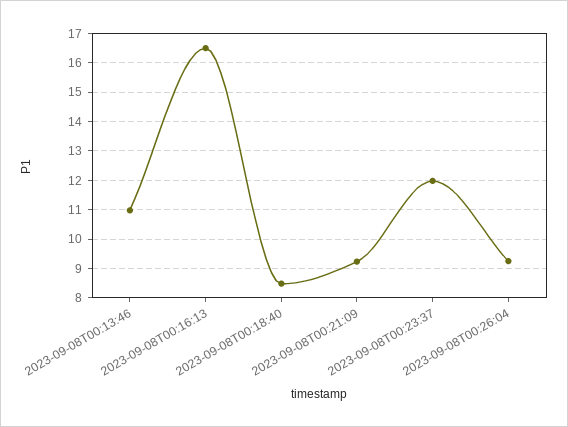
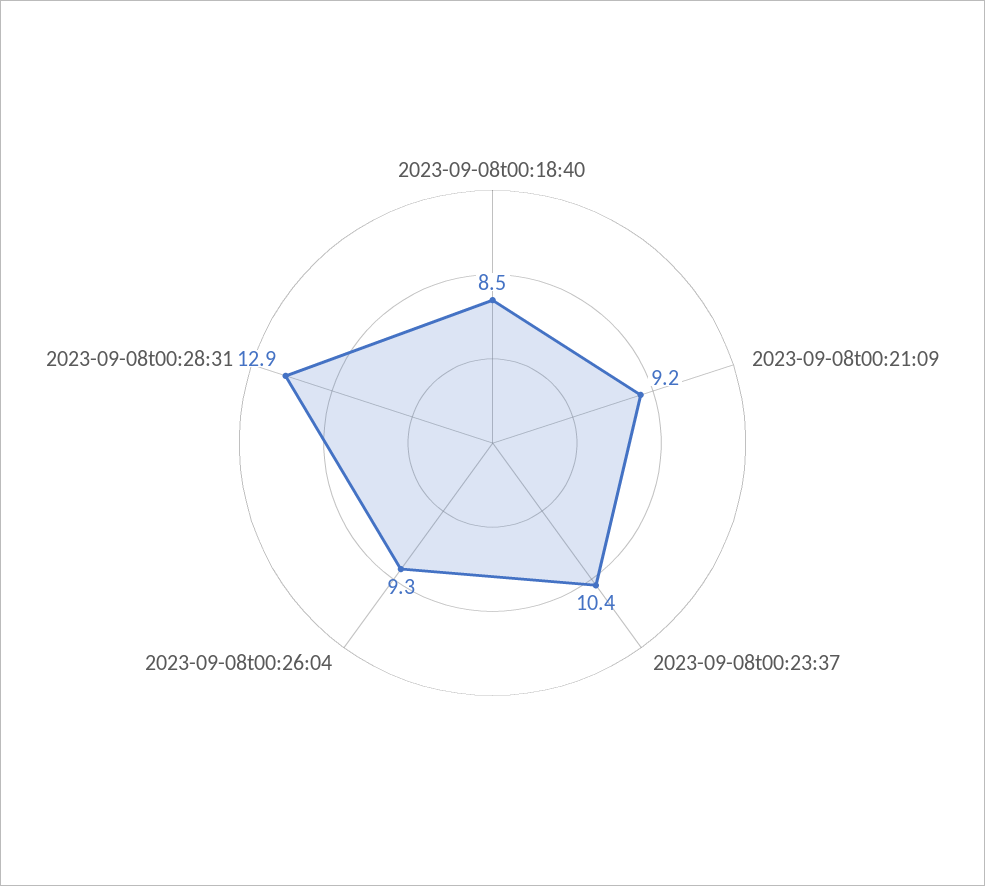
2023-09-08T00:13:46: 11 -> none
2023-09-08T00:16:13: 16.5 -> none
2023-09-08T00:23:37: 12 -> 10.4
2023-09-08t00:28:31: none -> 12.9

